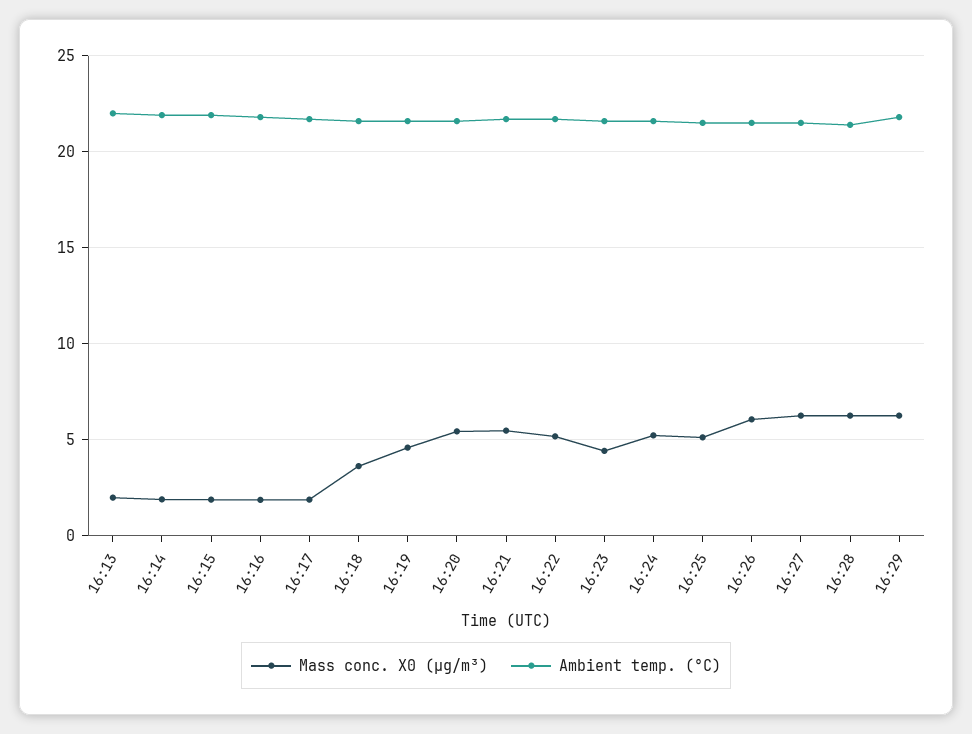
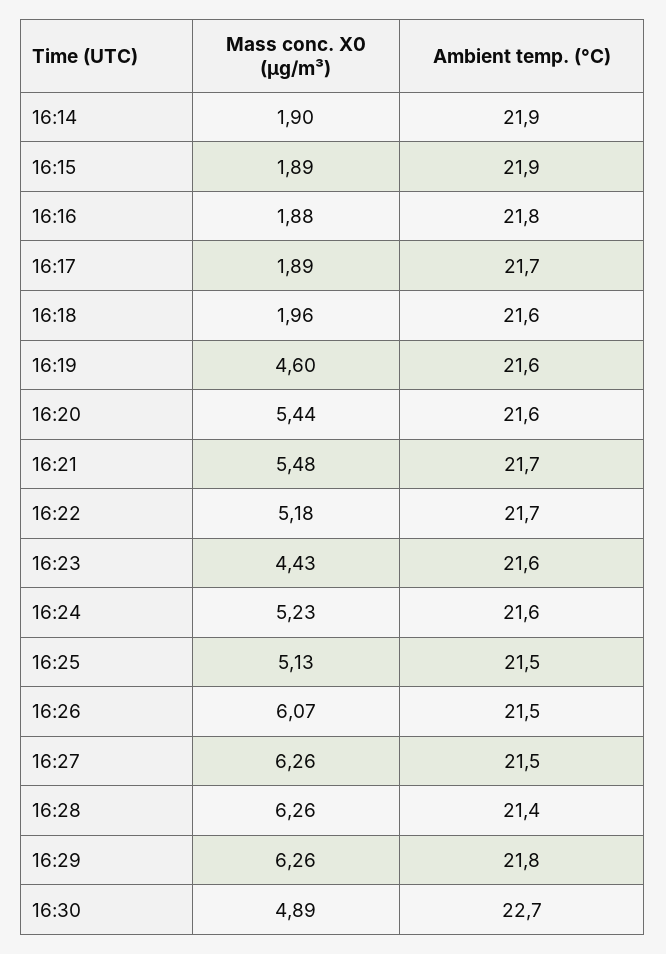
Mass conc. X0 (μg/m³), 16:13: 2 -> none
Ambient temp. (°C), 16:13: 22 -> none
Mass conc. X0 (μg/m³), 16:18: 3.5 -> 1.96
Mass conc. X0 (μg/m³), 16:30: none -> 4.89
Ambient temp. (°C), 16:30: none -> 22.7

